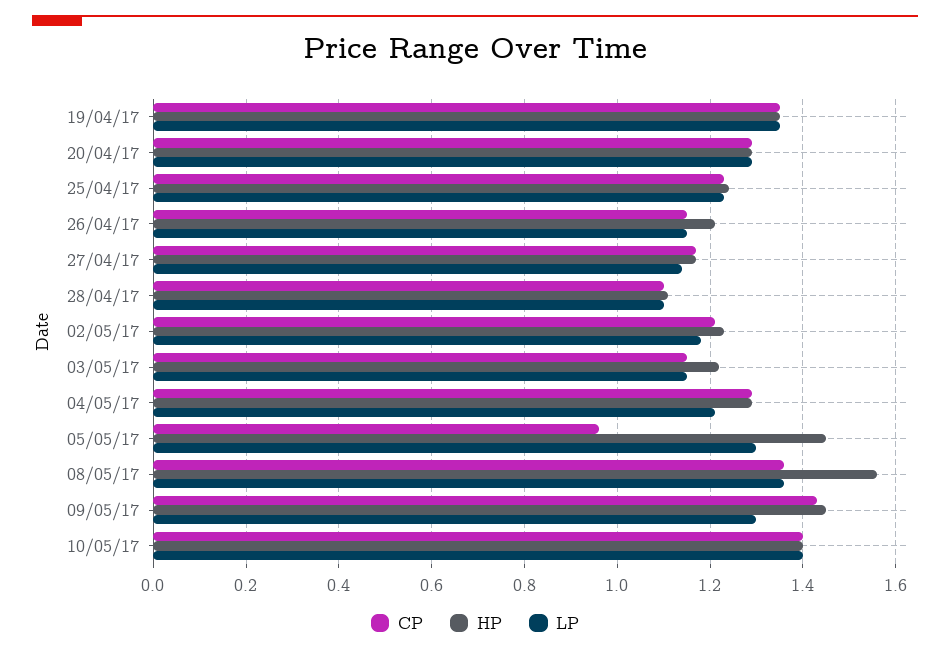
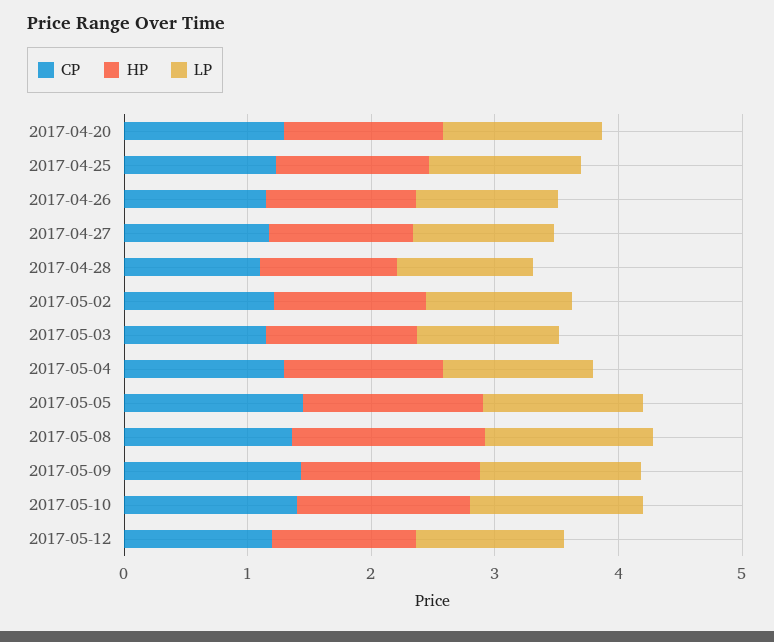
CP, 19/04/17: 1.35 -> none
HP, 19/04/17: 1.35 -> none
LP, 19/04/17: 1.35 -> none
CP, 05/05/17: 0.95 -> 1.4
CP, 2017-05-12: none -> 1.2
HP, 2017-05-12: none -> 1.2
LP, 2017-05-12: none -> 1.2

